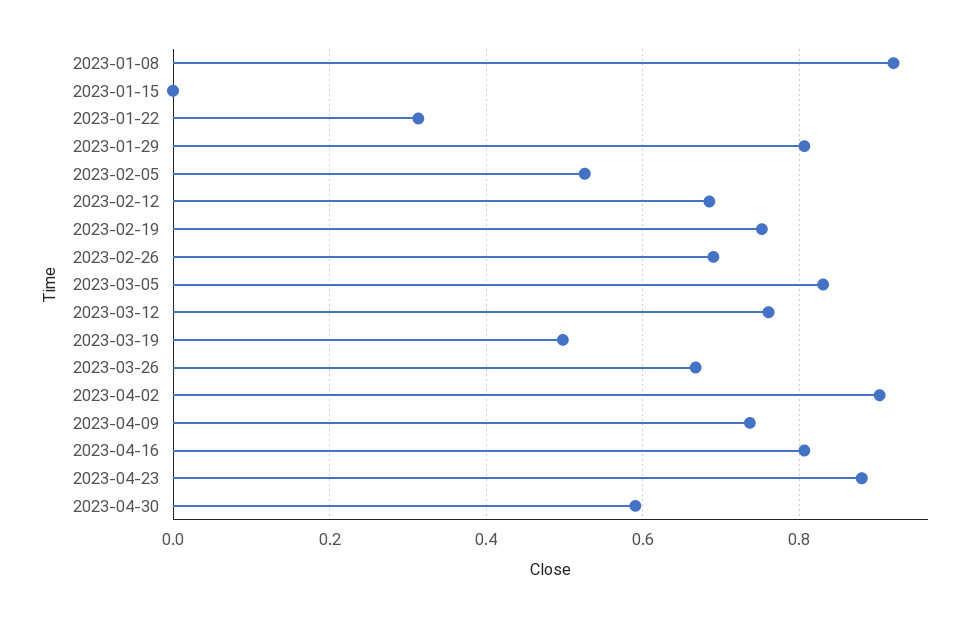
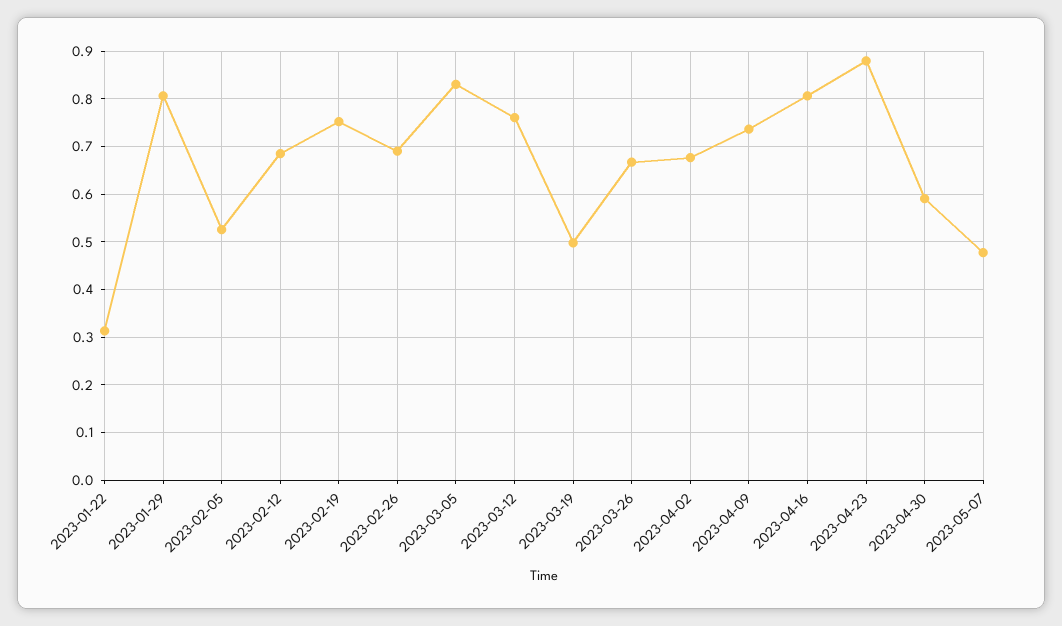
2023-01-08: 0.92 -> none
2023-01-15: 0 -> none
2023-04-02: 0.9 -> 0.68
2023-05-07: none -> 0.48

